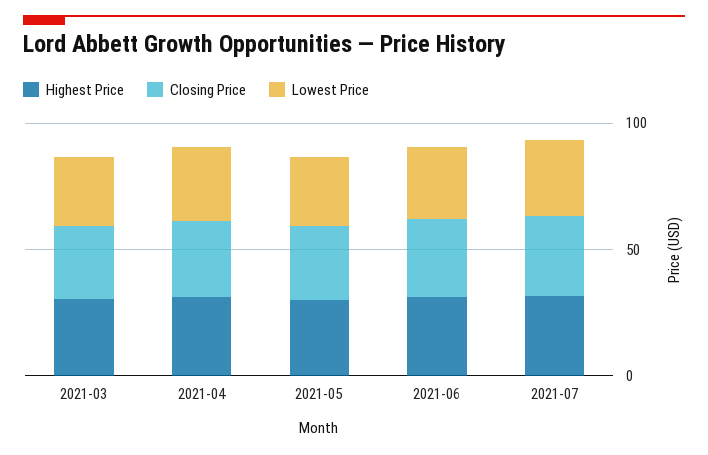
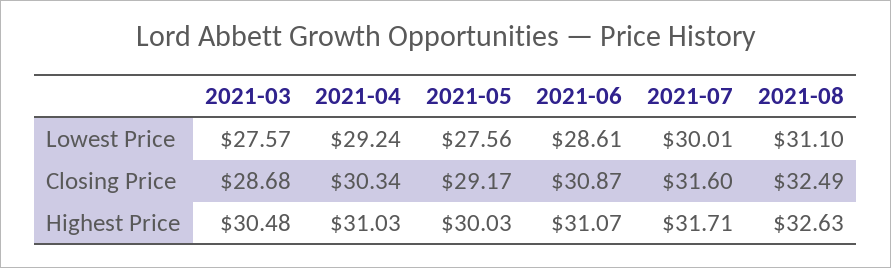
Lowest Price, 2021-08: none -> 31.1
Closing Price, 2021-08: none -> 32.49
Highest Price, 2021-08: none -> 32.63

